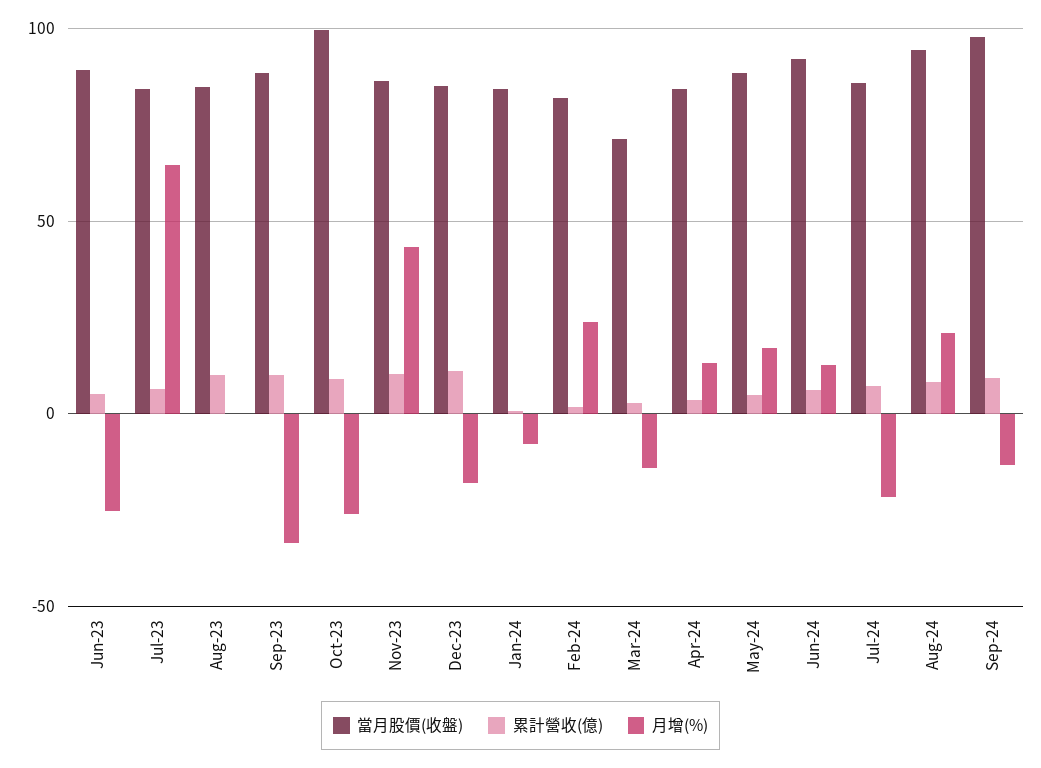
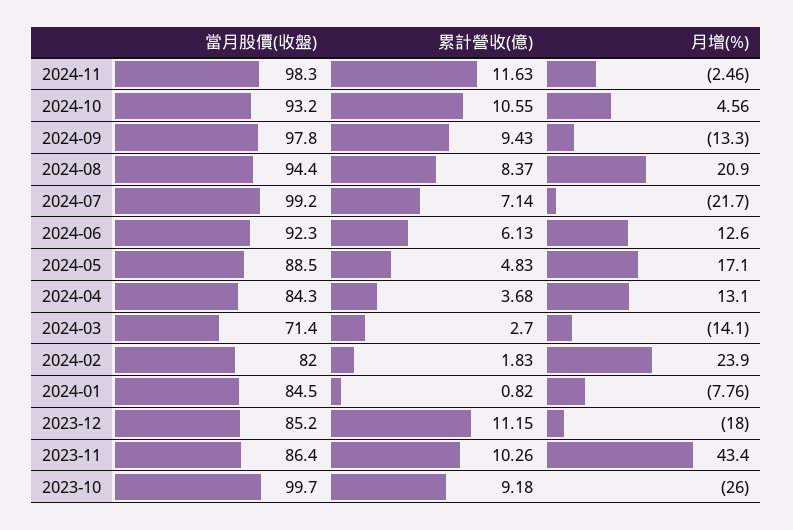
當月股價(收盤), Jun-23: 90 -> none
累計營收(億), Jun-23: 5 -> none
月增(%), Jun-23: -25 -> none
當月股價(收盤), Jul-23: 85 -> none
累計營收(億), Jul-23: 5 -> none
月增(%), Jul-23: 65 -> none
當月股價(收盤), Aug-23: 85 -> none
累計營收(億), Aug-23: 10 -> none
月增(%), Aug-23: 0 -> none
當月股價(收盤), Sep-23: 90 -> none
累計營收(億), Sep-23: 10 -> none
月增(%), Sep-23: -35 -> none
當月股價(收盤), Jul-24: 85 -> 99.2
當月股價(收盤), 2024-11: none -> 98.3
累計營收(億), 2024-11: none -> 11.63
月增(%), 2024-11: none -> -2.46
當月股價(收盤), 2024-10: none -> 93.2
累計營收(億), 2024-10: none -> 10.55
月增(%), 2024-10: none -> 4.56

